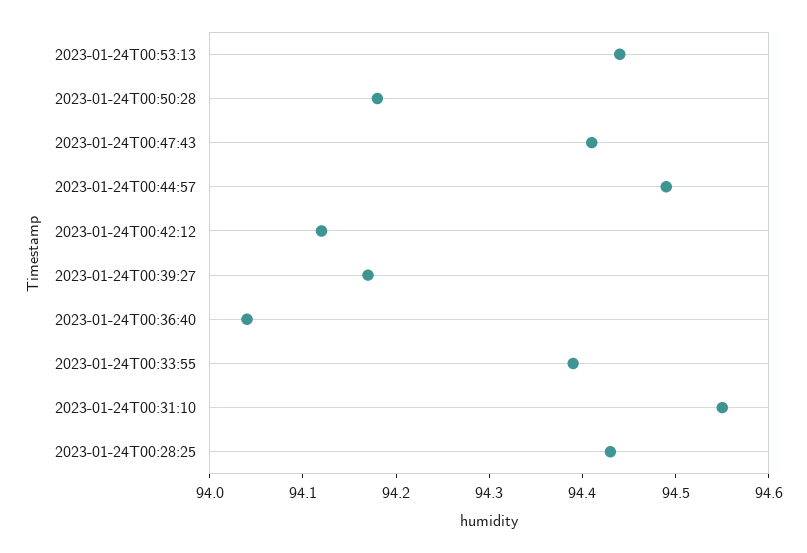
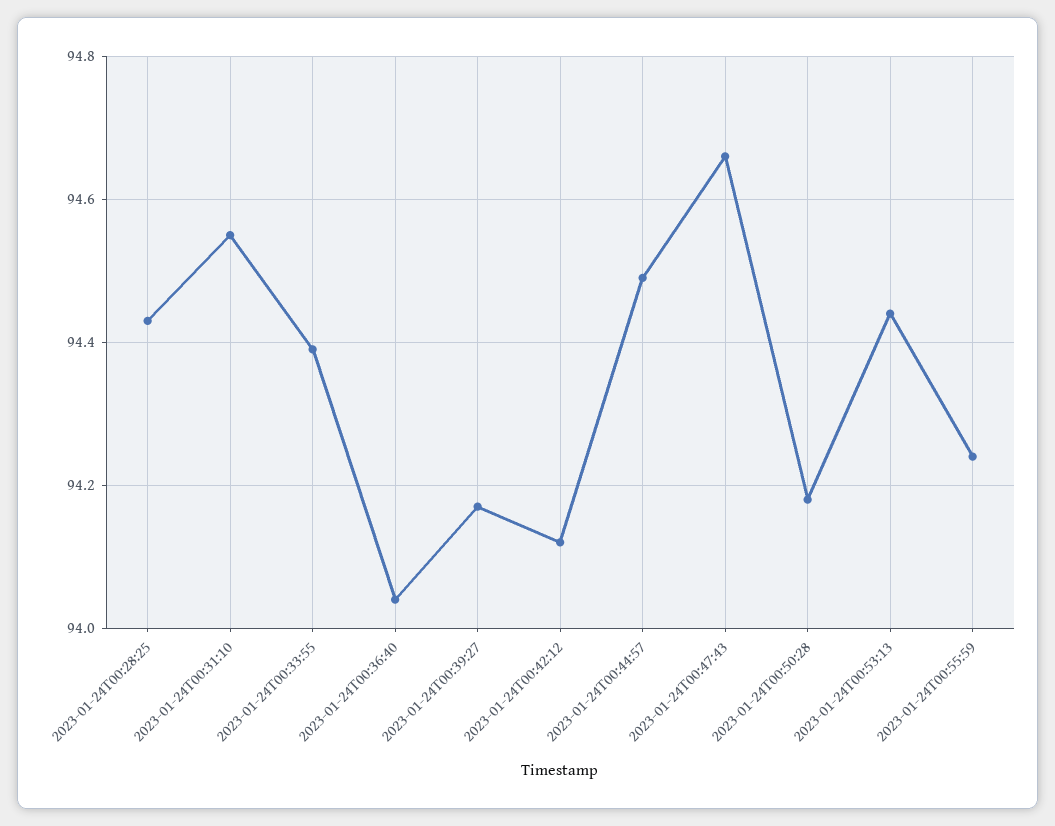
2023-01-24T00:47:43: 94.41 -> 94.65
2023-01-24T00:55:59: none -> 94.25

